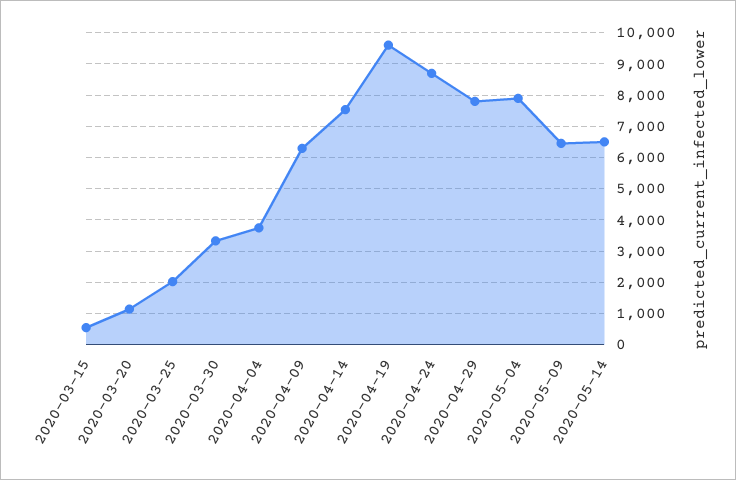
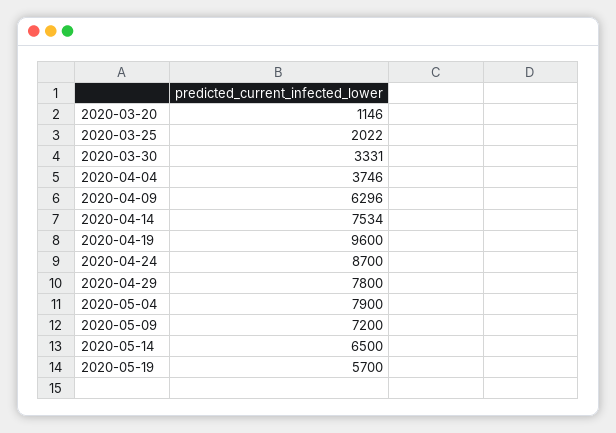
2020-03-15: 600 -> none
2020-05-09: 6400 -> 7200
2020-05-19: none -> 5700

